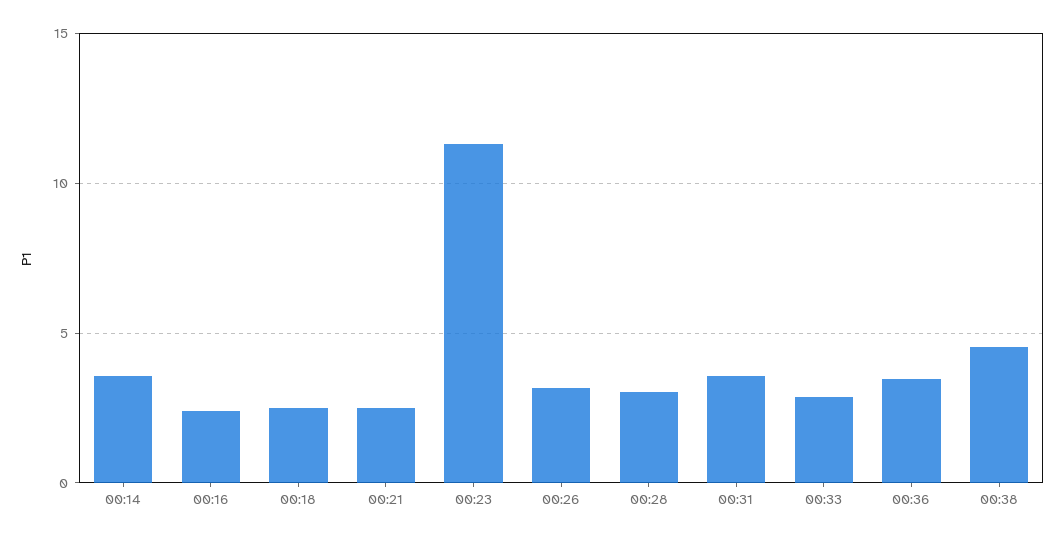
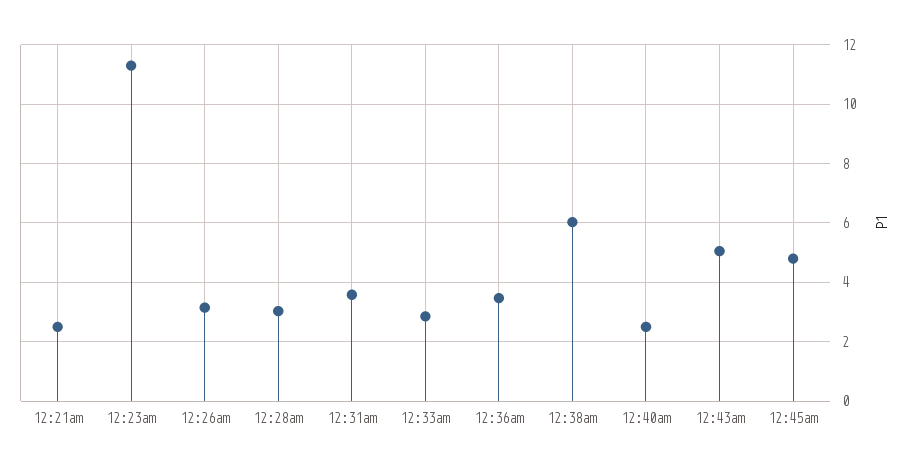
00:14: 3.5 -> none
00:16: 2.5 -> none
00:18: 2.5 -> none
00:38: 4.5 -> 6
12:40am: none -> 2.5
12:43am: none -> 5
12:45am: none -> 4.75

